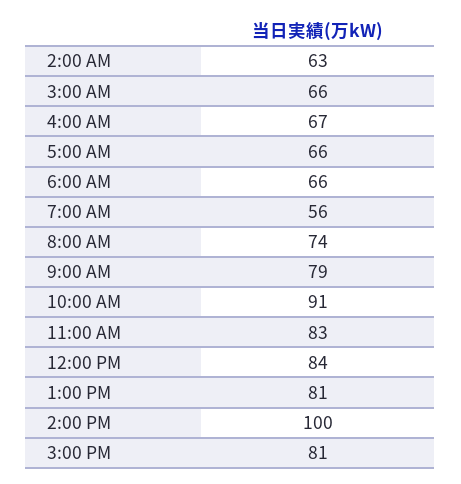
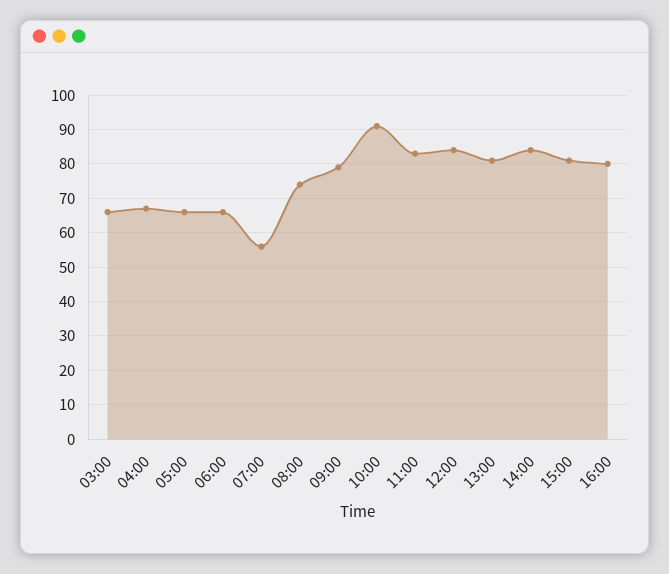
2:00 AM: 63 -> none
2:00 PM: 100 -> 85
16:00: none -> 80

